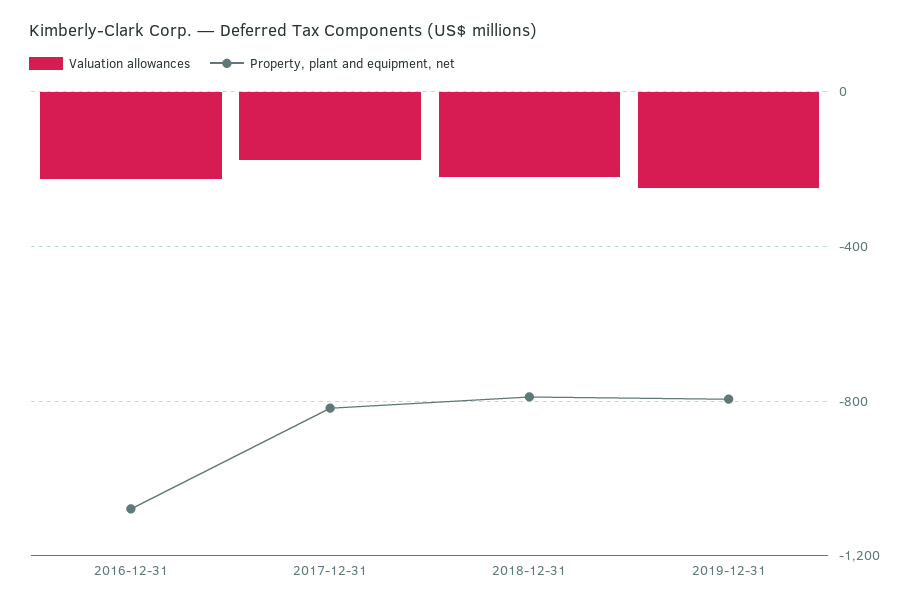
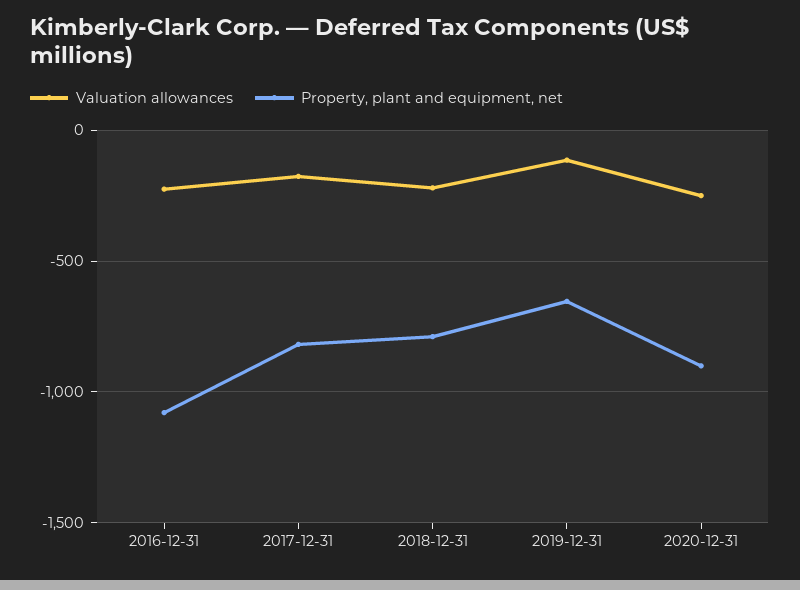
Valuation allowances, 2019-12-31: -250 -> -100
Property, plant and equipment, net, 2019-12-31: -800 -> -650
Valuation allowances, 2020-12-31: none -> -250
Property, plant and equipment, net, 2020-12-31: none -> -900

